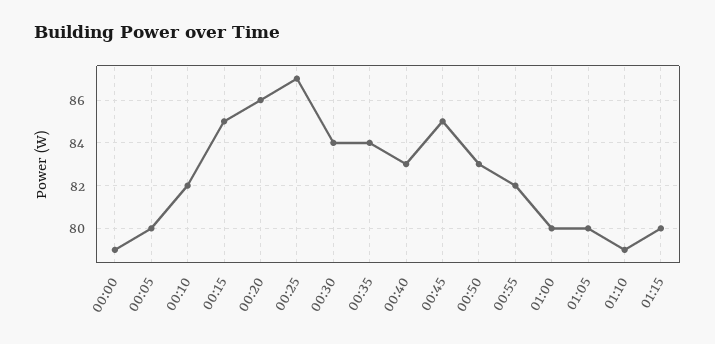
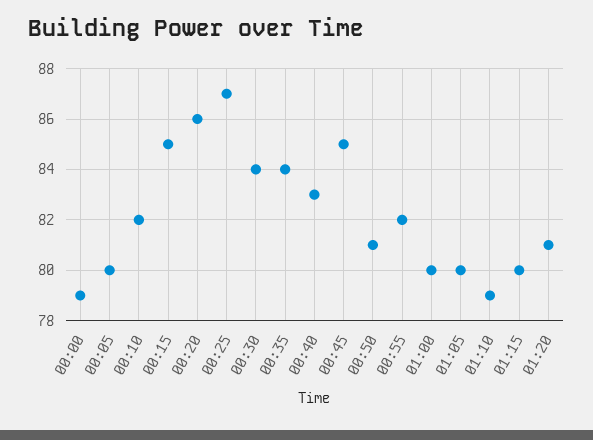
00:50: 83 -> 81
01:20: none -> 81

